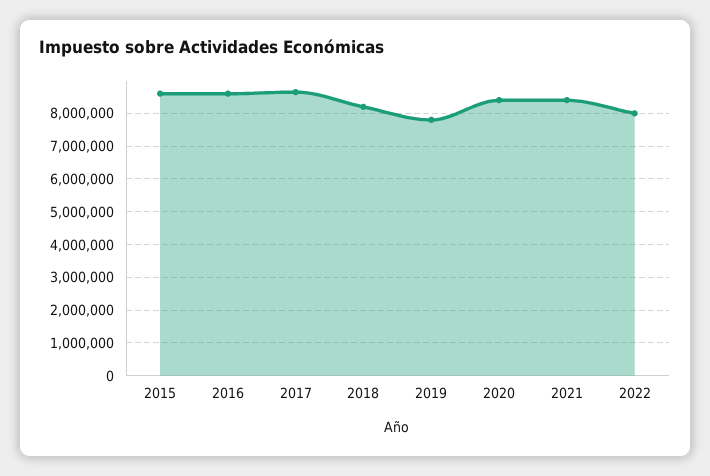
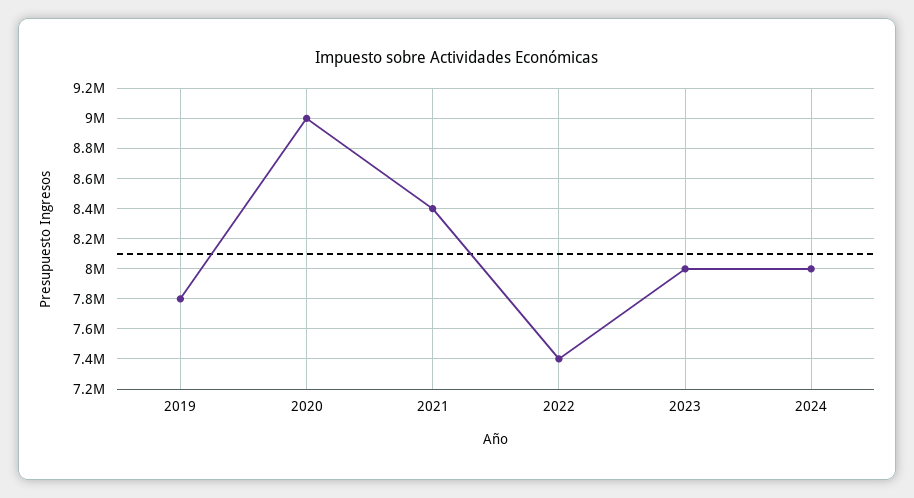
2015: 8600000 -> none
2016: 8600000 -> none
2017: 8600000 -> none
2018: 8200000 -> none
2020: 8400000 -> 9000000
2022: 8000000 -> 7400000
2023: none -> 8000000
2024: none -> 8000000

